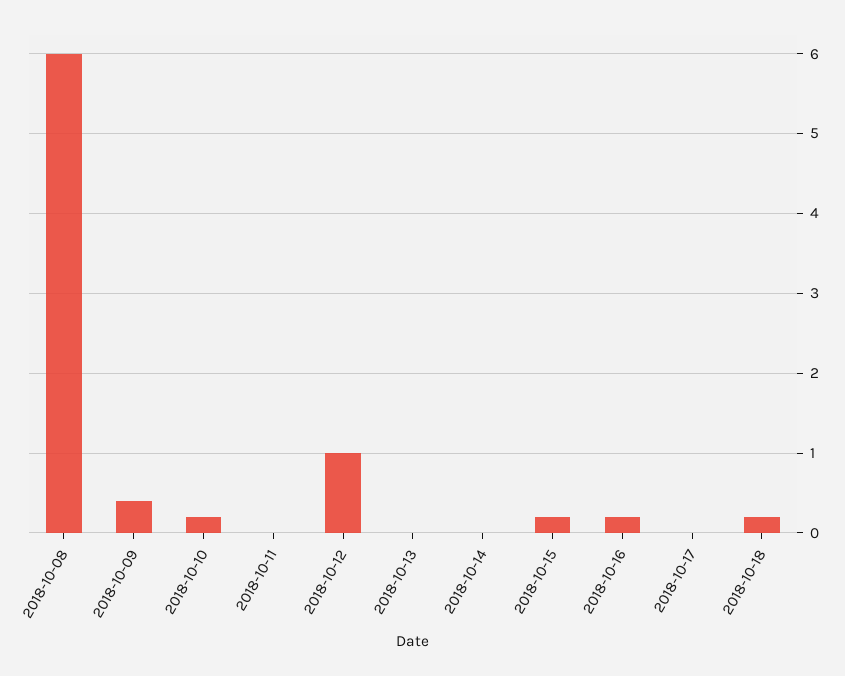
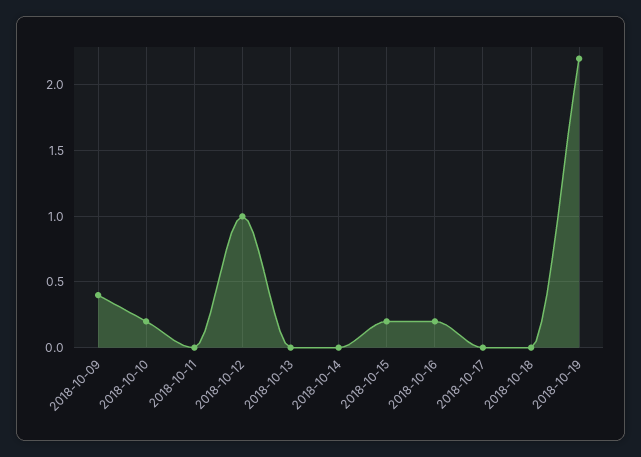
2018-10-08: 6 -> none
2018-10-18: 0.2 -> 0
2018-10-19: none -> 2.2

